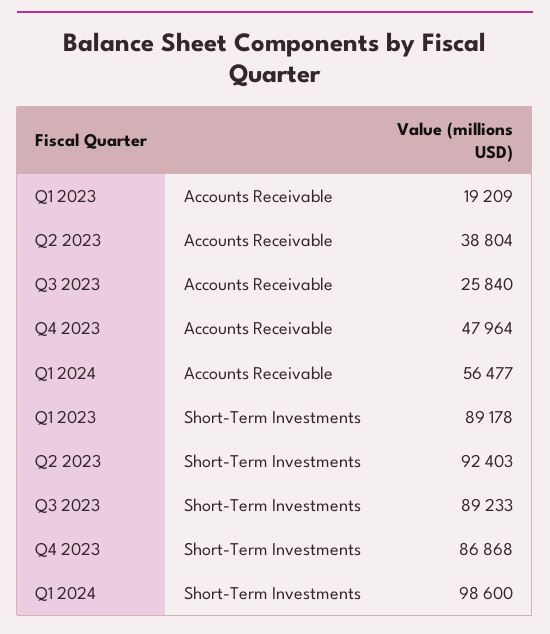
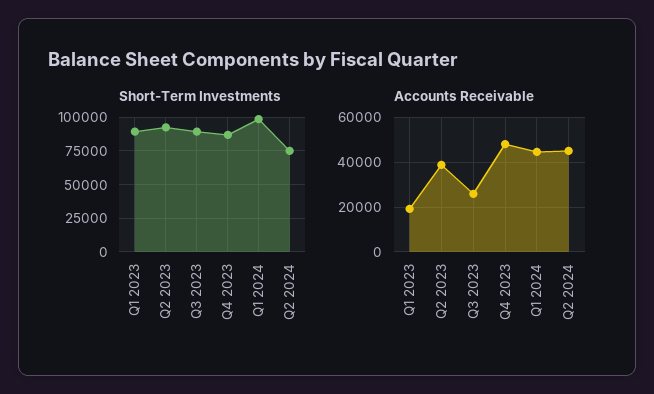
Accounts Receivable, Q1 2024: 56477 -> 45000
Short-Term Investments, Q2 2024: none -> 75000
Accounts Receivable, Q2 2024: none -> 45000

